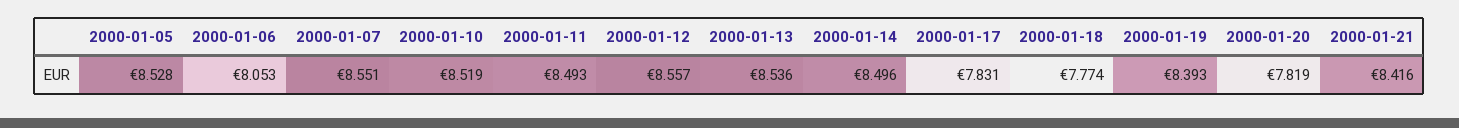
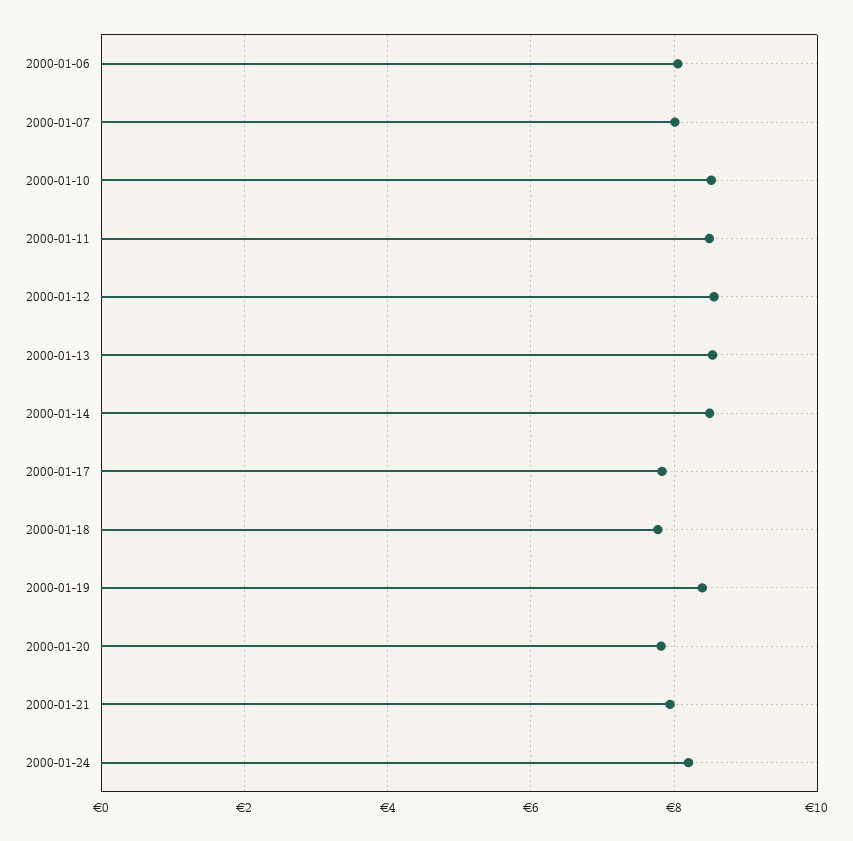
2000-01-05: 8.528 -> none
2000-01-07: 8.551 -> 8
2000-01-21: 8.416 -> 8
2000-01-24: none -> 8.2

